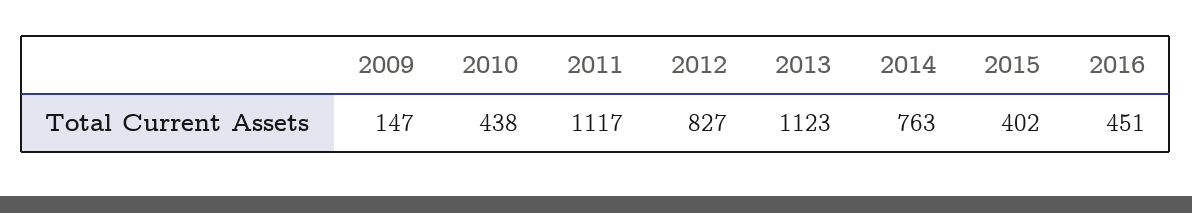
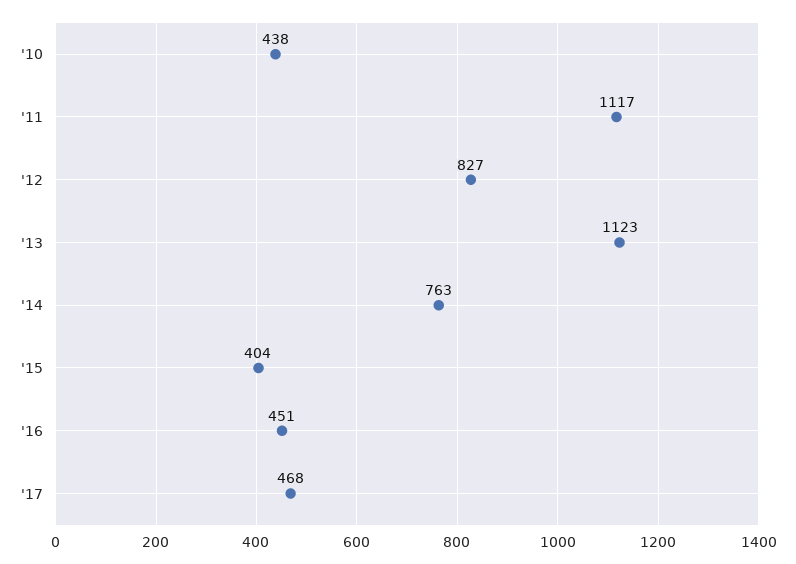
2009: 147 -> none
2015: 402 -> 404
'17: none -> 468

